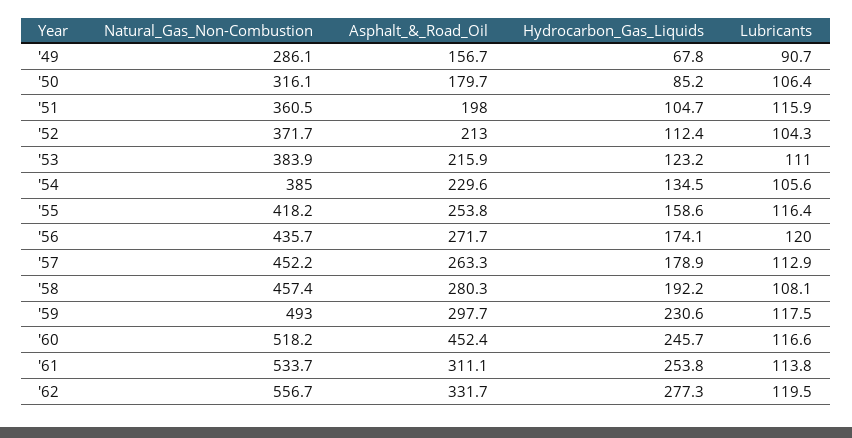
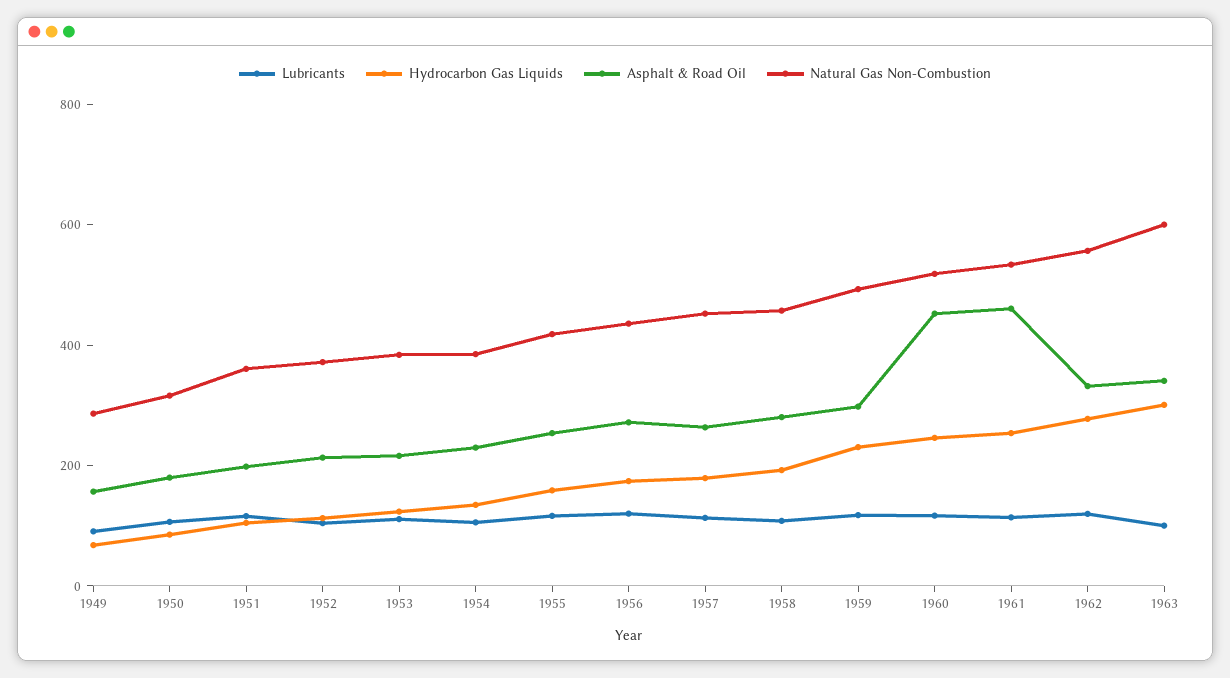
Asphalt_&_Road_Oil, '61: 311.1 -> 450
Lubricants, 1963: none -> 100
Hydrocarbon_Gas_Liquids, 1963: none -> 300
Asphalt_&_Road_Oil, 1963: none -> 350
Natural_Gas_Non-Combustion, 1963: none -> 600

